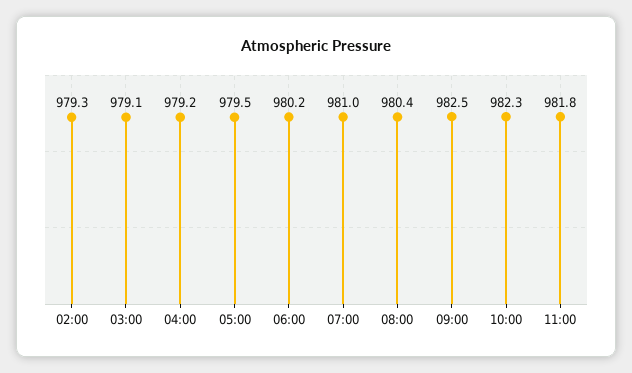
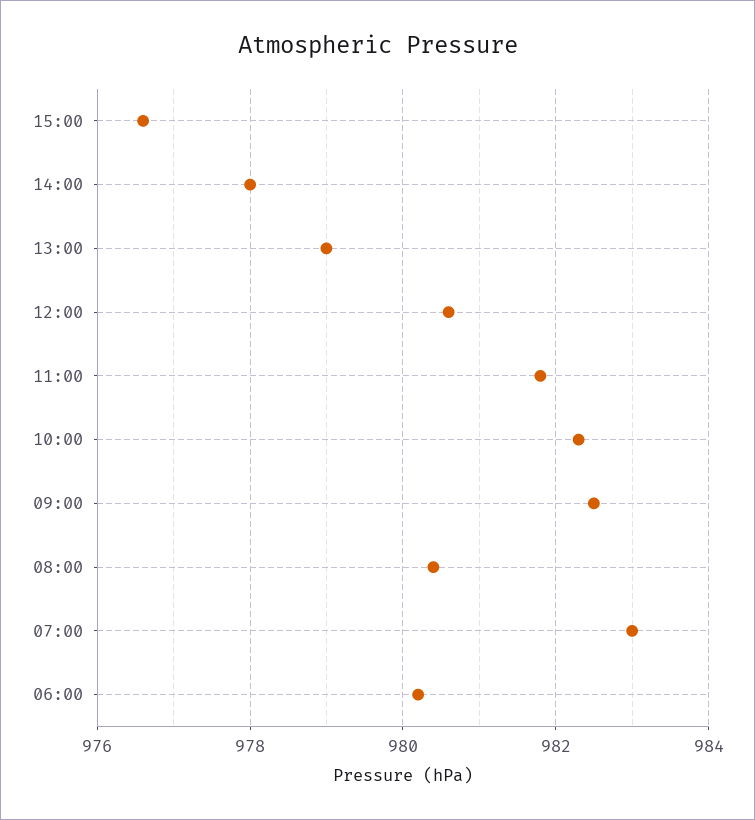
02:00: 979.3 -> none
03:00: 979.1 -> none
04:00: 979.2 -> none
05:00: 979.5 -> none
07:00: 981 -> 983
15:00: none -> 976.5
14:00: none -> 978
13:00: none -> 979
12:00: none -> 980.5

